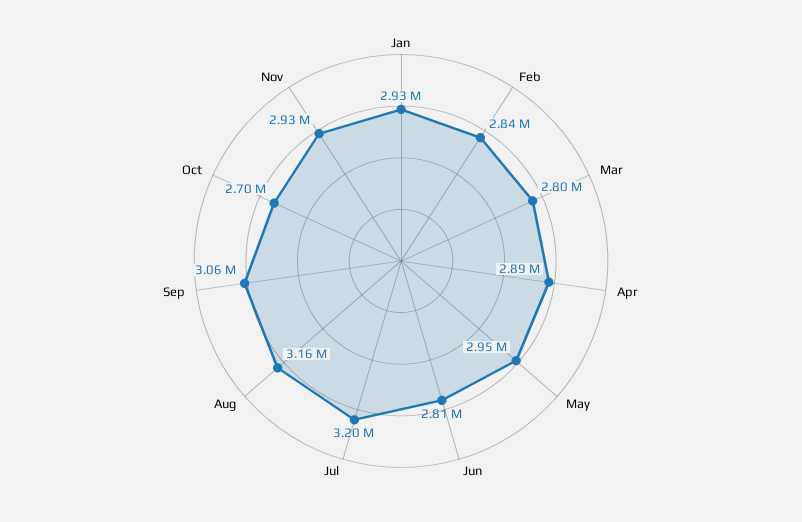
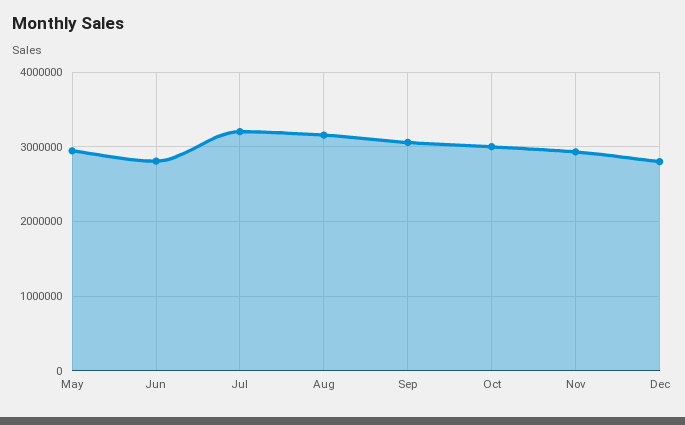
Jan: 2930000 -> none
Feb: 2840000 -> none
Mar: 2800000 -> none
Apr: 2890000 -> none
Oct: 2700000 -> 3000000
Dec: none -> 2800000

